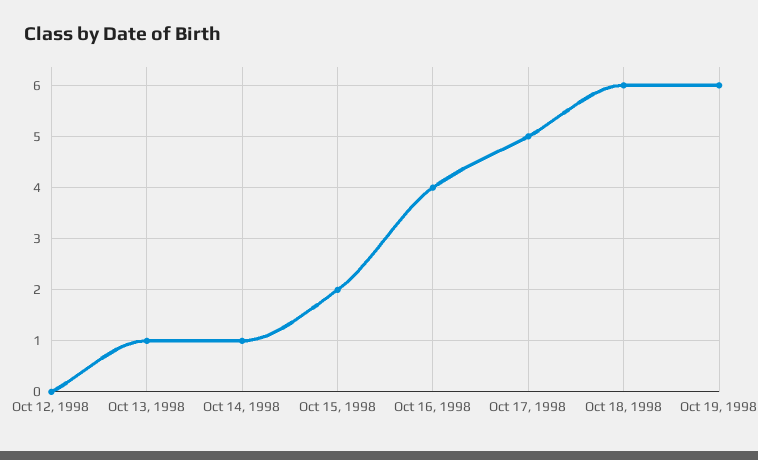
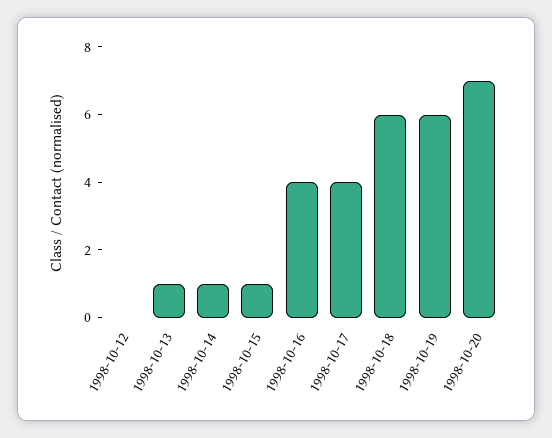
Oct 15, 1998: 2 -> 1
Oct 17, 1998: 5 -> 4
1998-10-20: none -> 7

